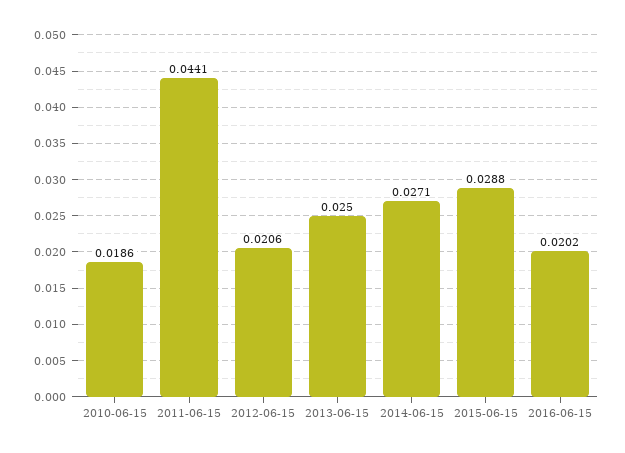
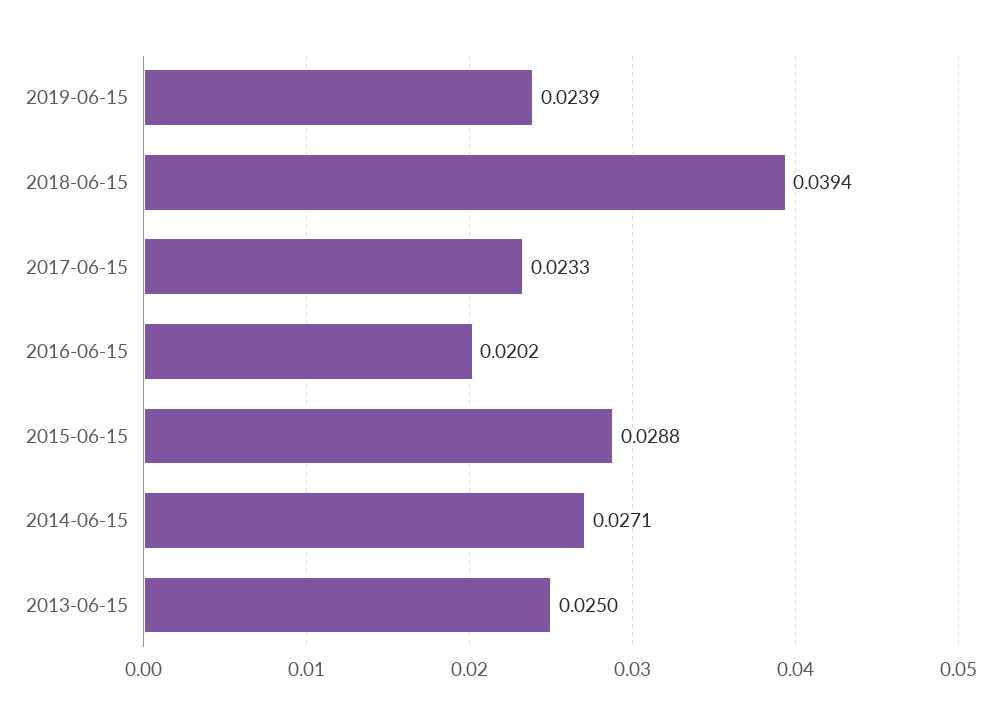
2010-06-15: 0.0186 -> none
2011-06-15: 0.0441 -> none
2012-06-15: 0.0206 -> none
2019-06-15: none -> 0.0239
2018-06-15: none -> 0.0394
2017-06-15: none -> 0.0233

